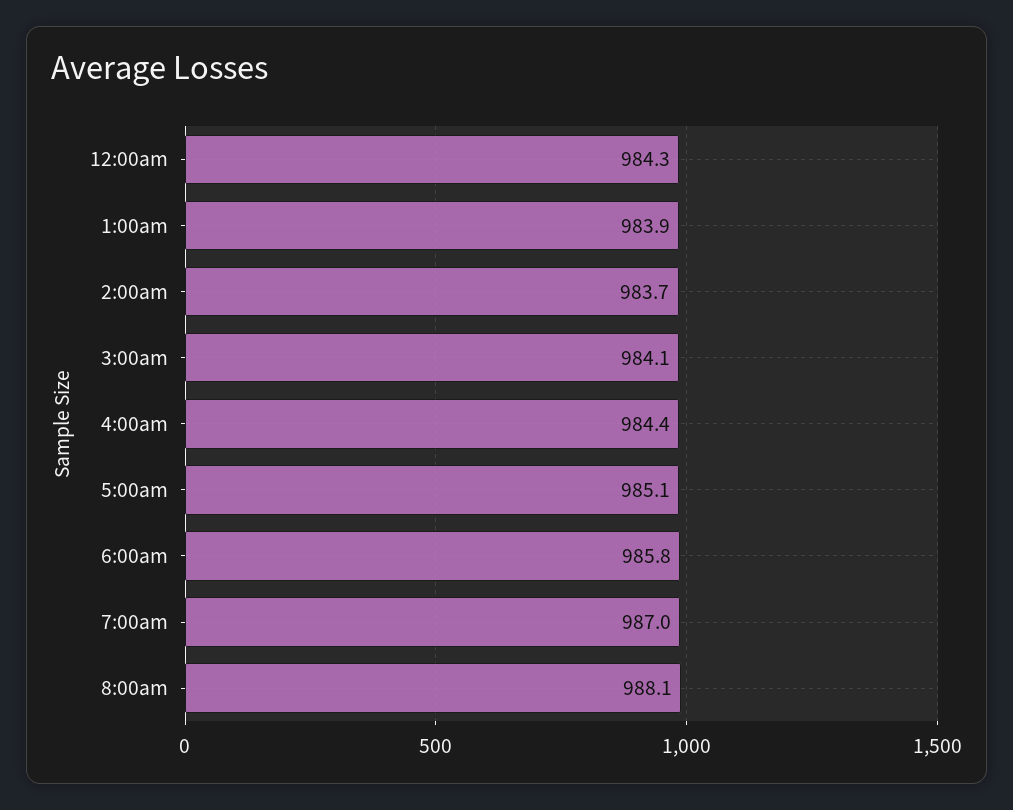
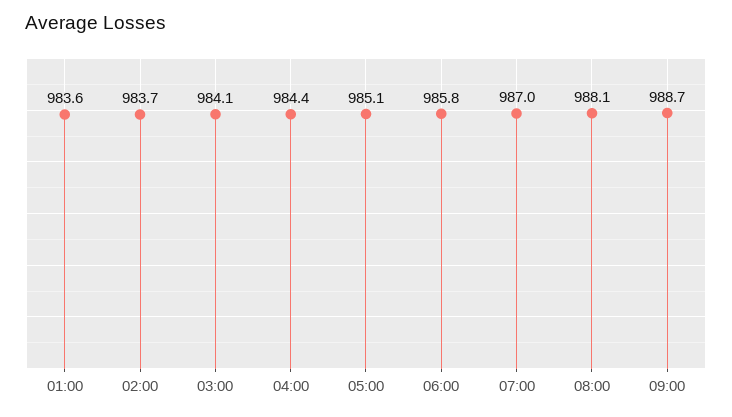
12:00am: 984.3 -> none
1:00am: 983.9 -> 983.6
09:00: none -> 988.7

